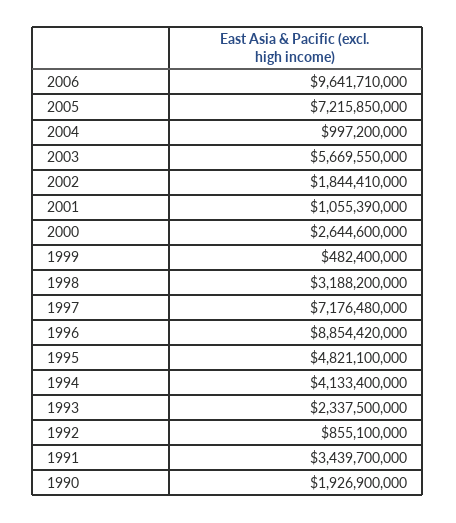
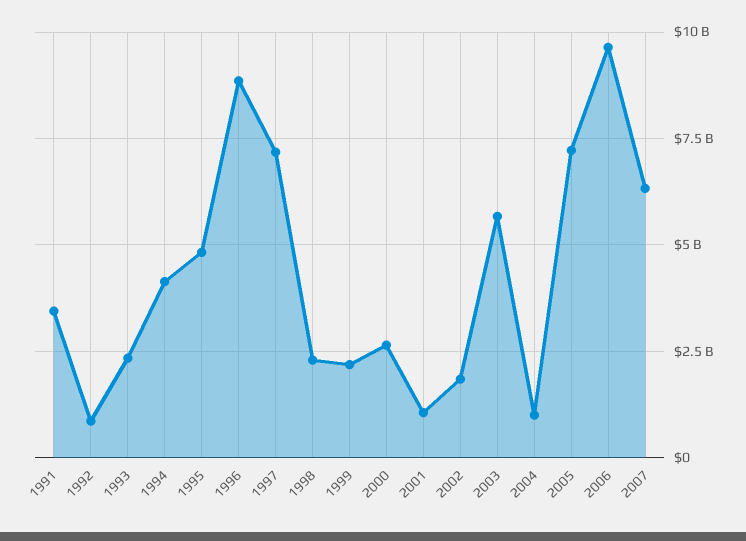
1999: 482400000 -> 2250000000
1998: 3188200000 -> 2250000000
1990: 1926900000 -> none
2007: none -> 6250000000

